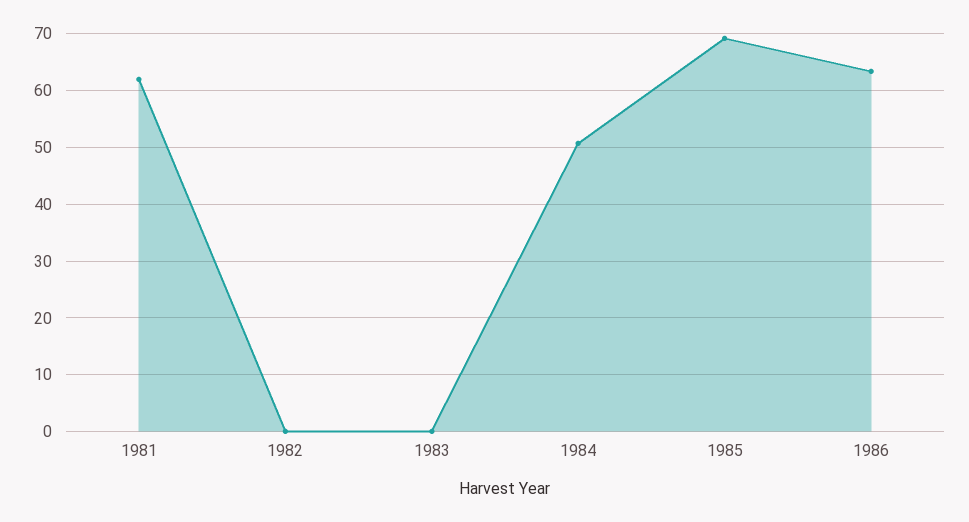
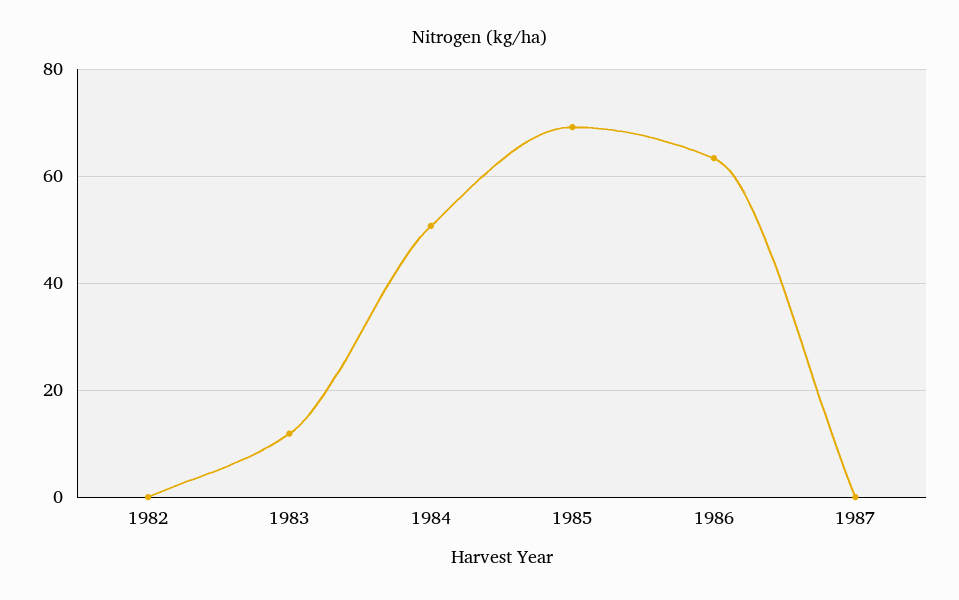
1981: 62 -> none
1983: 0 -> 12
1987: none -> 0

